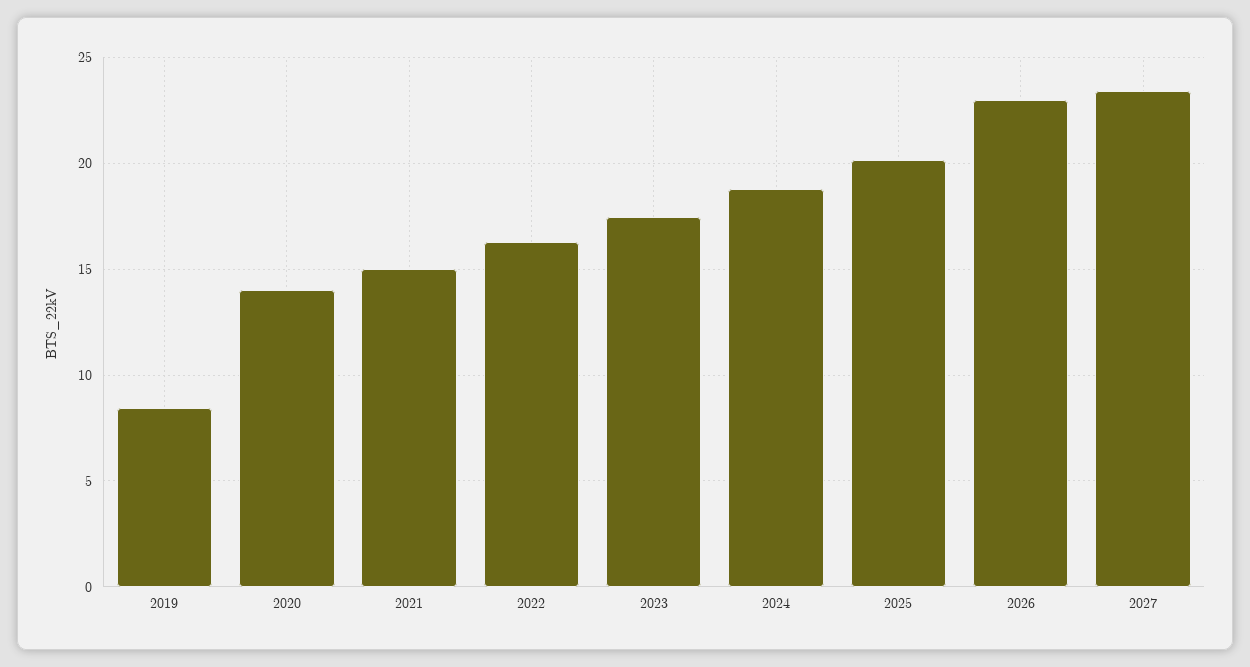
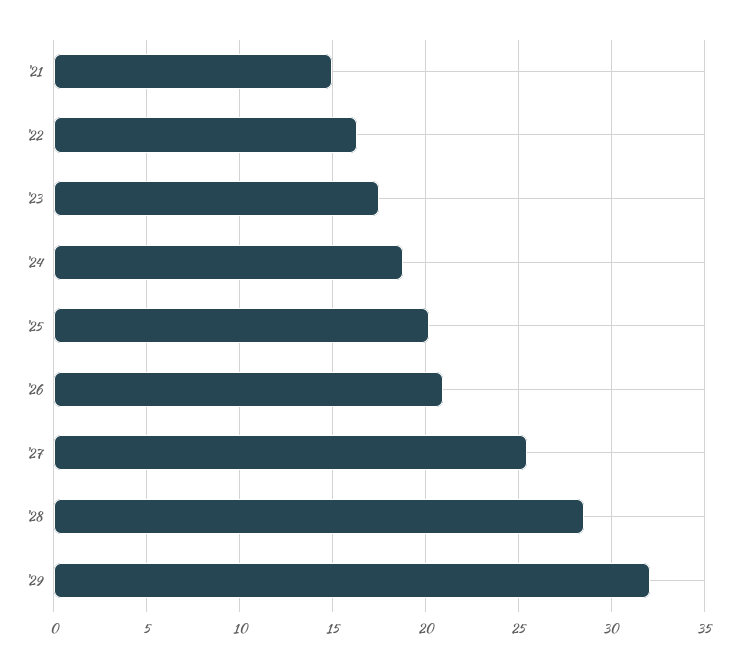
2019: 8.5 -> none
2020: 14 -> none
2026: 23 -> 21
2027: 23.5 -> 25.5
'28: none -> 28.5
'29: none -> 32

